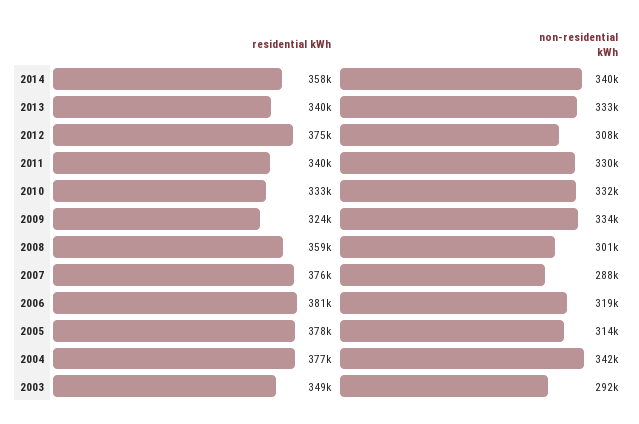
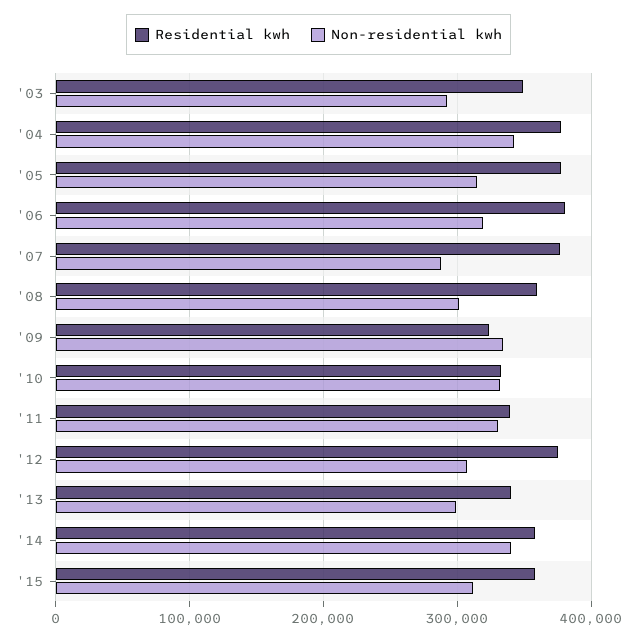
non-residential kWh, 2013: 333000 -> 300000
residential kWh, '15: none -> 360000
non-residential kWh, '15: none -> 310000

